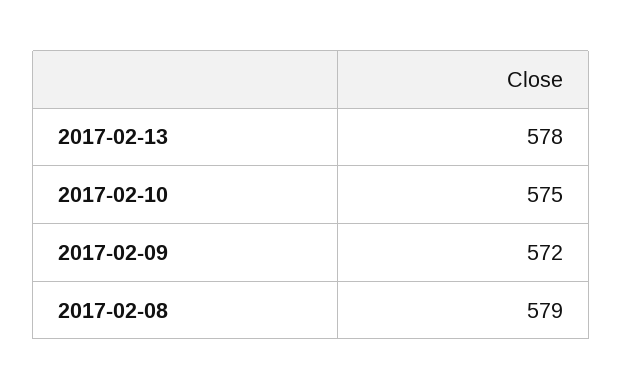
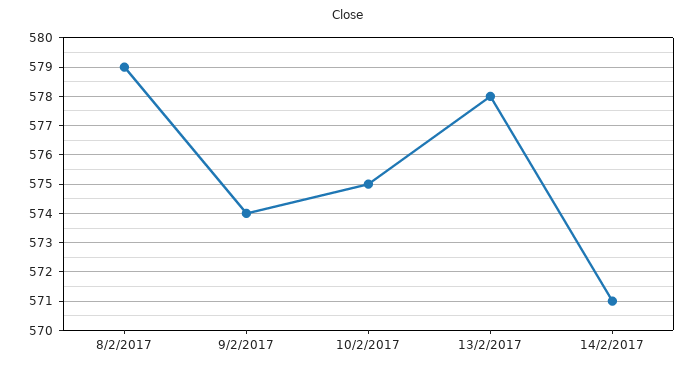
2017-02-09: 572 -> 574
14/2/2017: none -> 571

